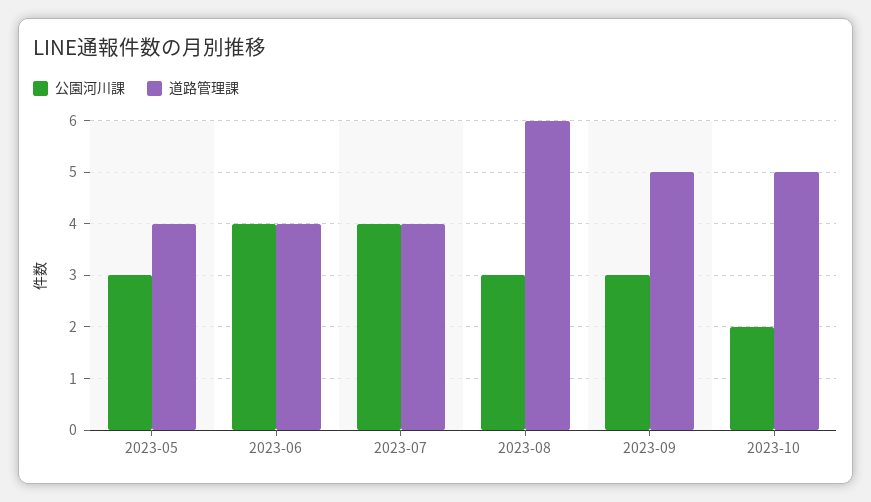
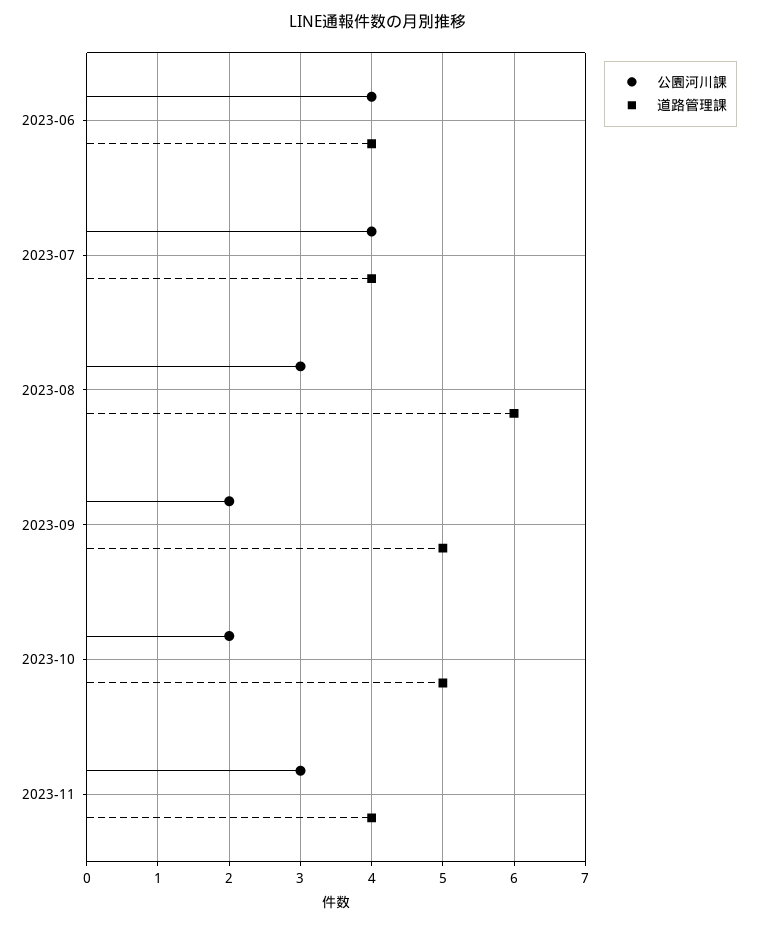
公園河川課, 2023-05: 3 -> none
道路管理課, 2023-05: 4 -> none
公園河川課, 2023-09: 3 -> 2
公園河川課, 2023-11: none -> 3
道路管理課, 2023-11: none -> 4

